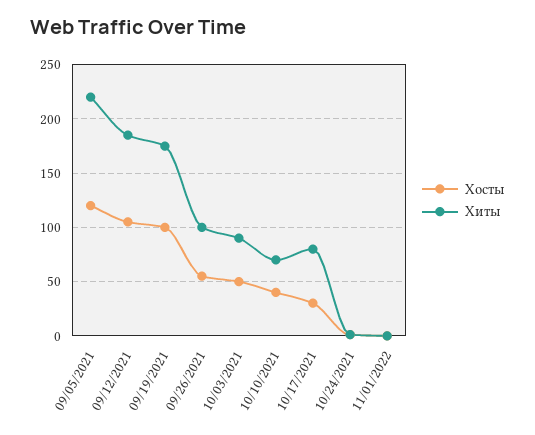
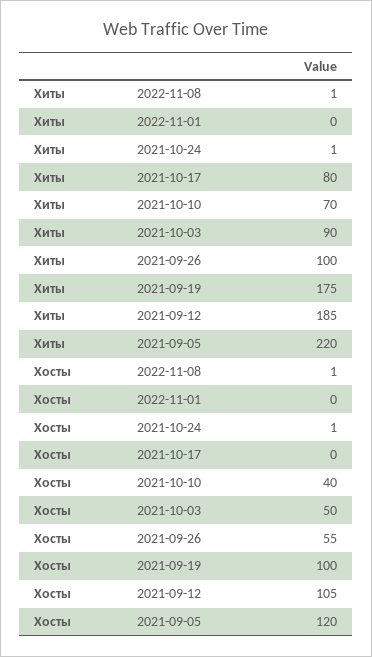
Хосты, 10/17/2021: 30 -> 0
Хиты, 2022-11-08: none -> 1
Хосты, 2022-11-08: none -> 1

